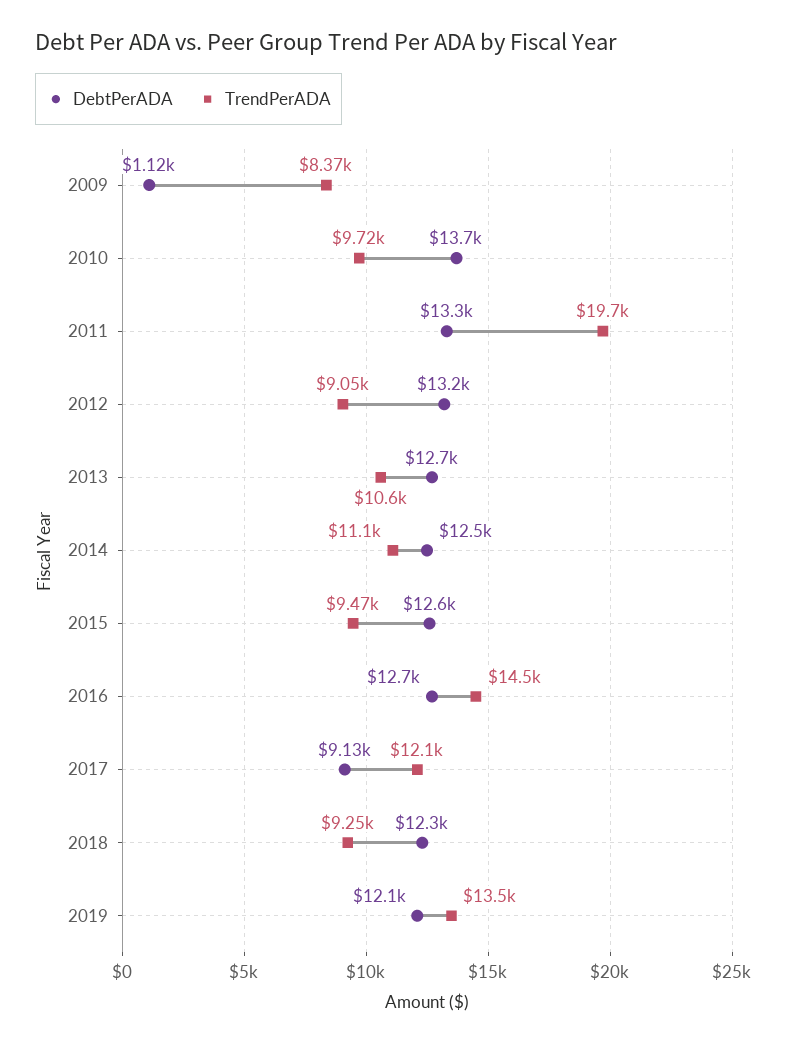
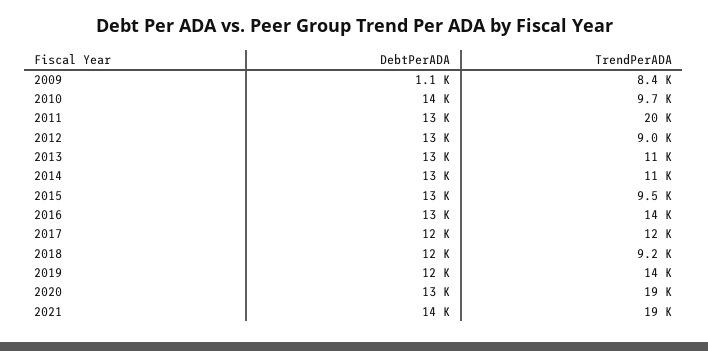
DebtPerADA, 2017: 9130 -> 12000
DebtPerADA, 2020: none -> 13000
TrendPerADA, 2020: none -> 19000
DebtPerADA, 2021: none -> 14000
TrendPerADA, 2021: none -> 19000

